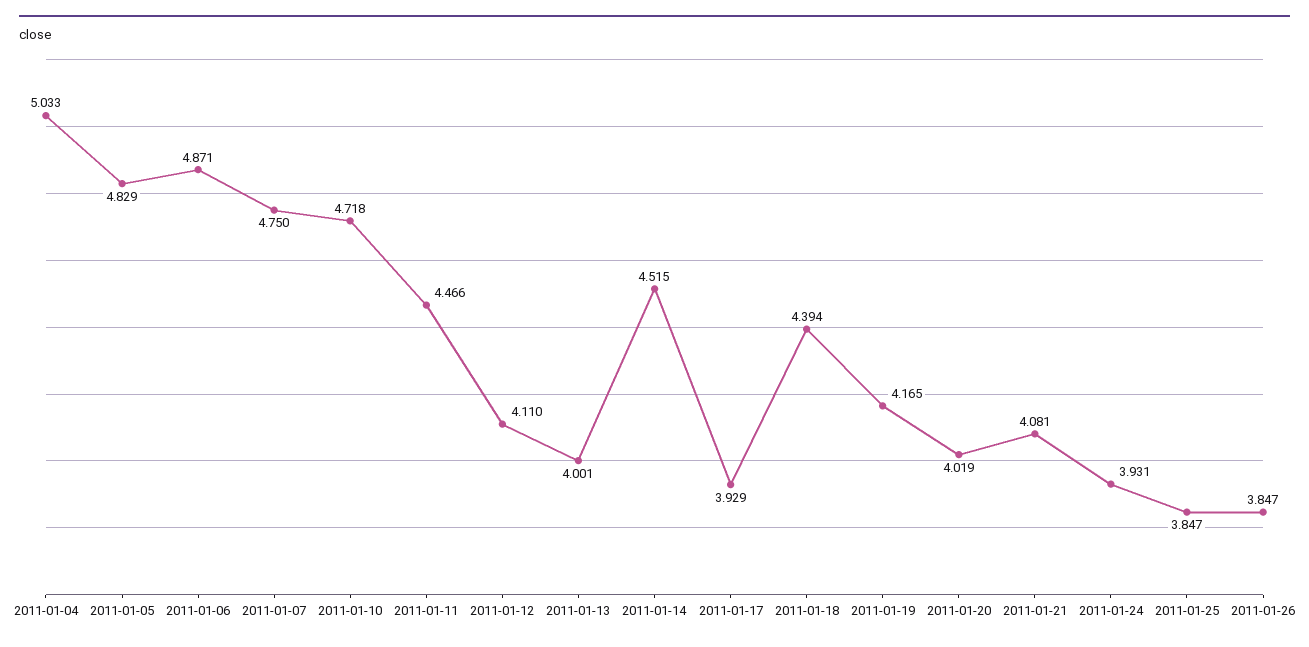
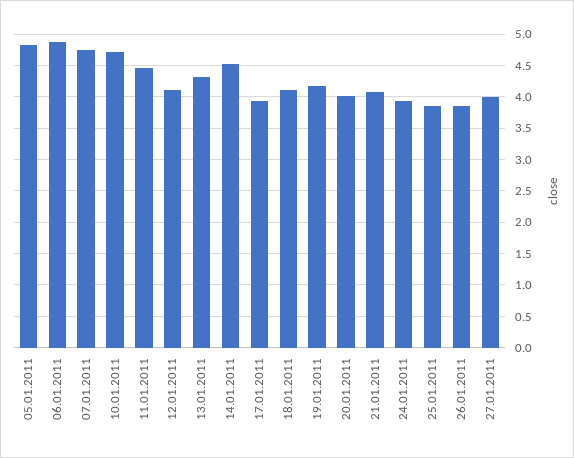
2011-01-04: 5.033 -> none
2011-01-13: 4.001 -> 4.3
2011-01-18: 4.394 -> 4.1
27.01.2011: none -> 4

